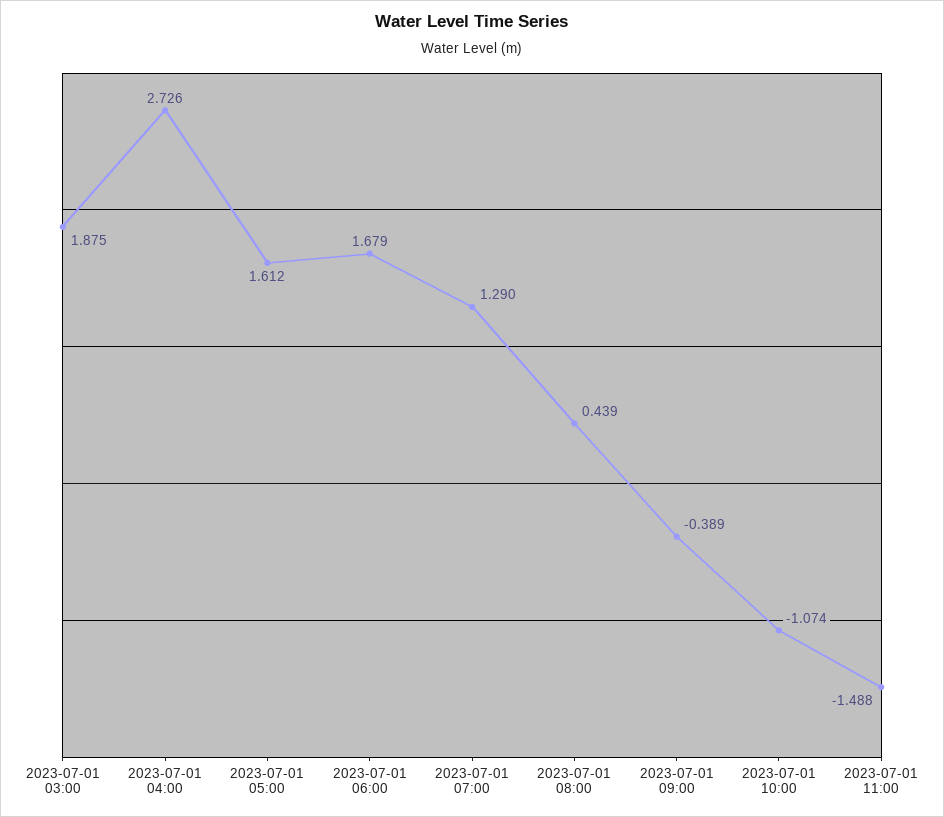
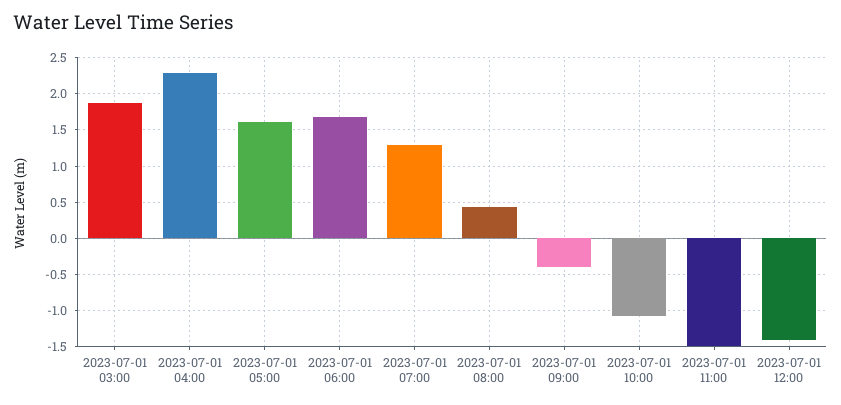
2023-07-01 04:00: 2.726 -> 2.3
2023-07-01 12:00: none -> -1.4

